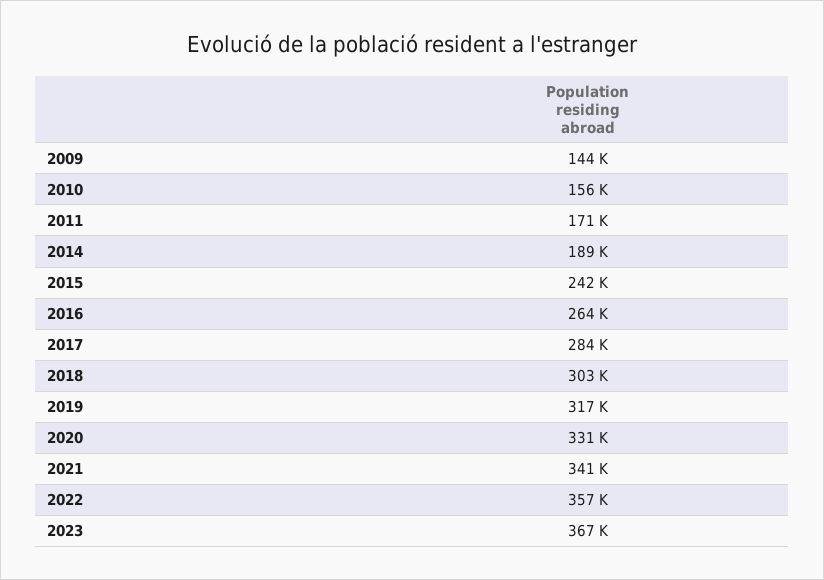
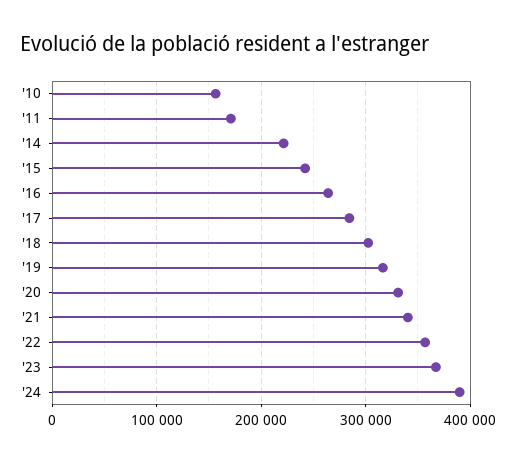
2009: 144000 -> none
2014: 189000 -> 220000
'24: none -> 390000

